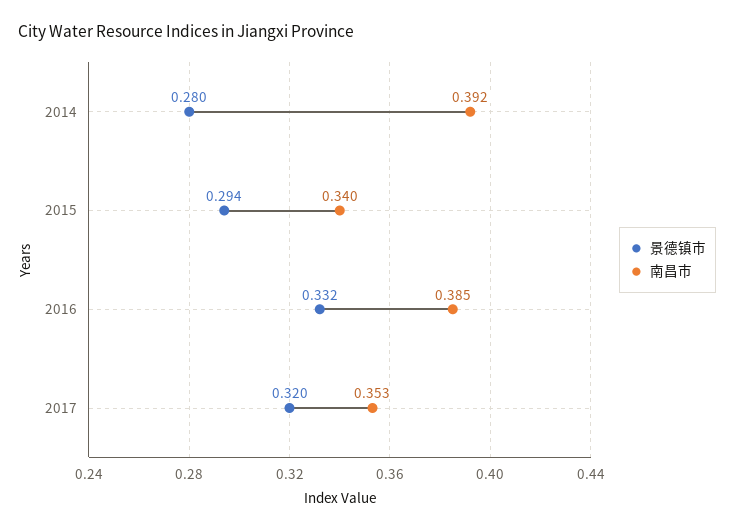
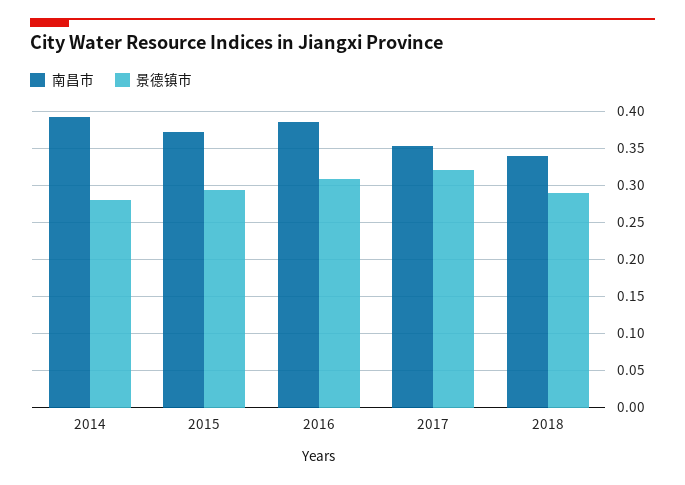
南昌市, 2015: 0.34 -> 0.37
景德镇市, 2016: 0.332 -> 0.31
南昌市, 2018: none -> 0.34
景德镇市, 2018: none -> 0.29

